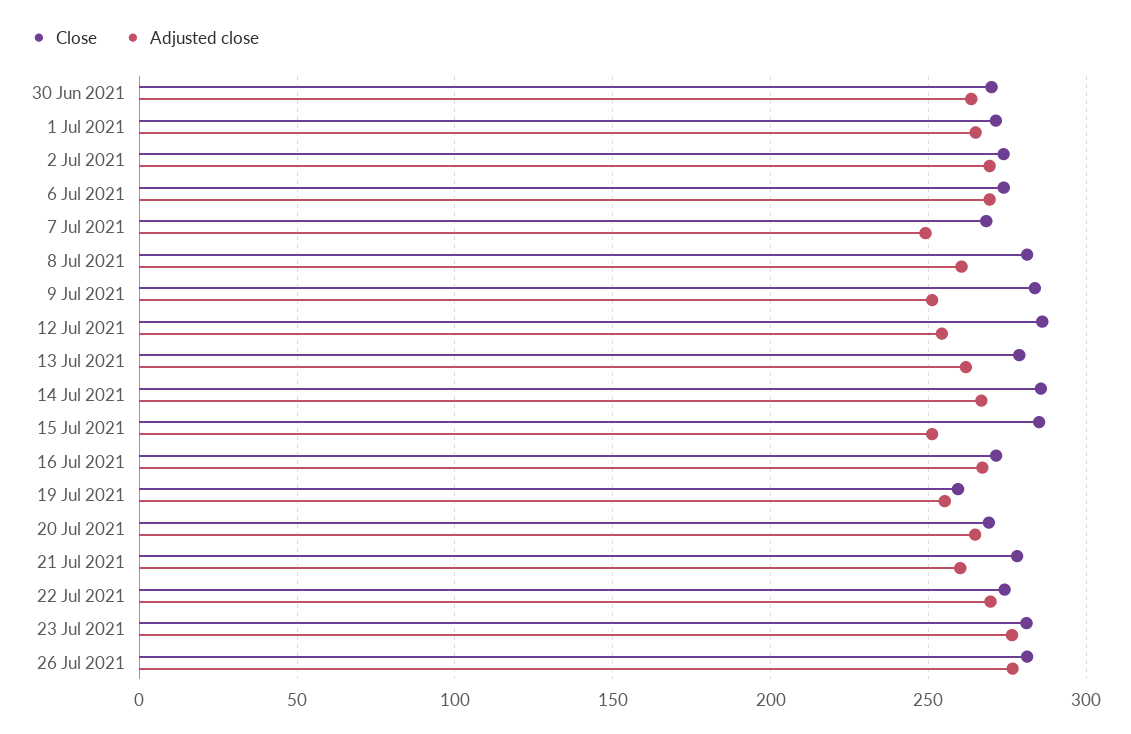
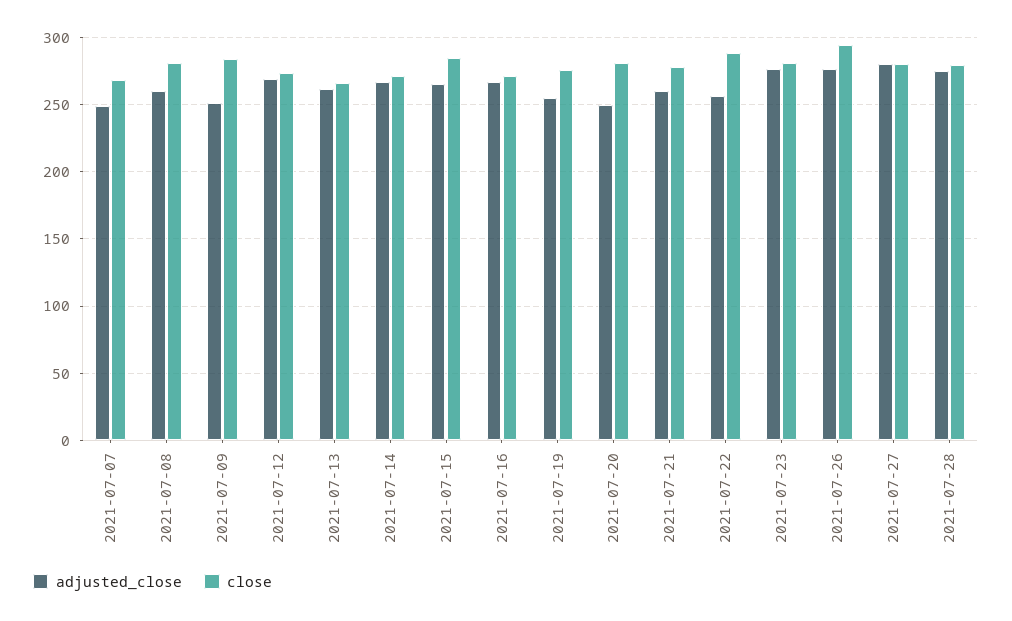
Close, 30 Jun 2021: 270 -> none
Adjusted close, 30 Jun 2021: 265 -> none
Close, 1 Jul 2021: 270 -> none
Adjusted close, 1 Jul 2021: 265 -> none
Close, 2 Jul 2021: 275 -> none
Adjusted close, 2 Jul 2021: 270 -> none
Close, 6 Jul 2021: 275 -> none
Adjusted close, 6 Jul 2021: 270 -> none
Close, 12 Jul 2021: 285 -> 275
Adjusted close, 12 Jul 2021: 255 -> 270
Close, 13 Jul 2021: 280 -> 265
Close, 14 Jul 2021: 285 -> 270
Adjusted close, 15 Jul 2021: 250 -> 265
Close, 19 Jul 2021: 260 -> 275
Close, 20 Jul 2021: 270 -> 280
Adjusted close, 20 Jul 2021: 265 -> 250
Close, 22 Jul 2021: 275 -> 290
Adjusted close, 22 Jul 2021: 270 -> 255
Close, 26 Jul 2021: 280 -> 295
Adjusted close, 2021-07-27: none -> 280
Close, 2021-07-27: none -> 280
Adjusted close, 2021-07-28: none -> 275
Close, 2021-07-28: none -> 280

